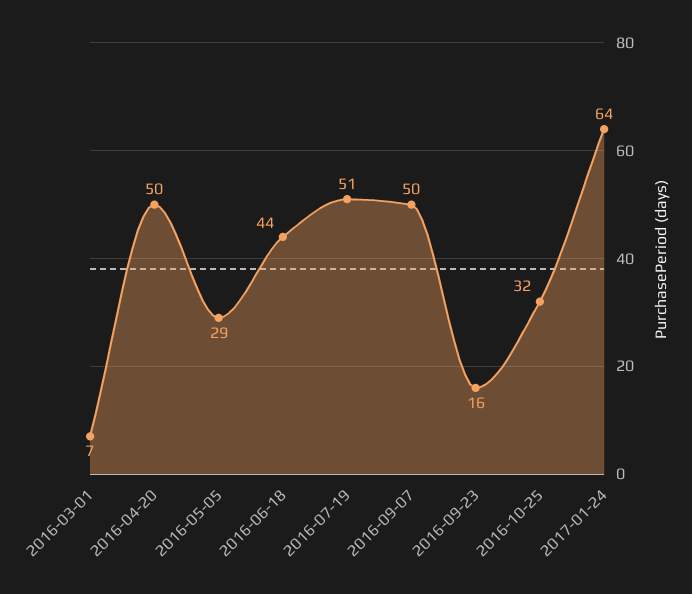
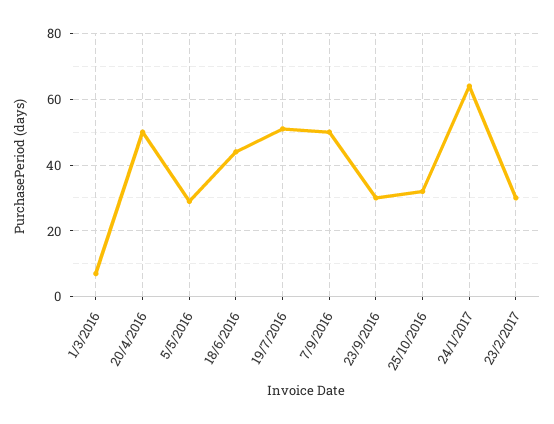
2016-09-23: 16 -> 30
23/2/2017: none -> 30

